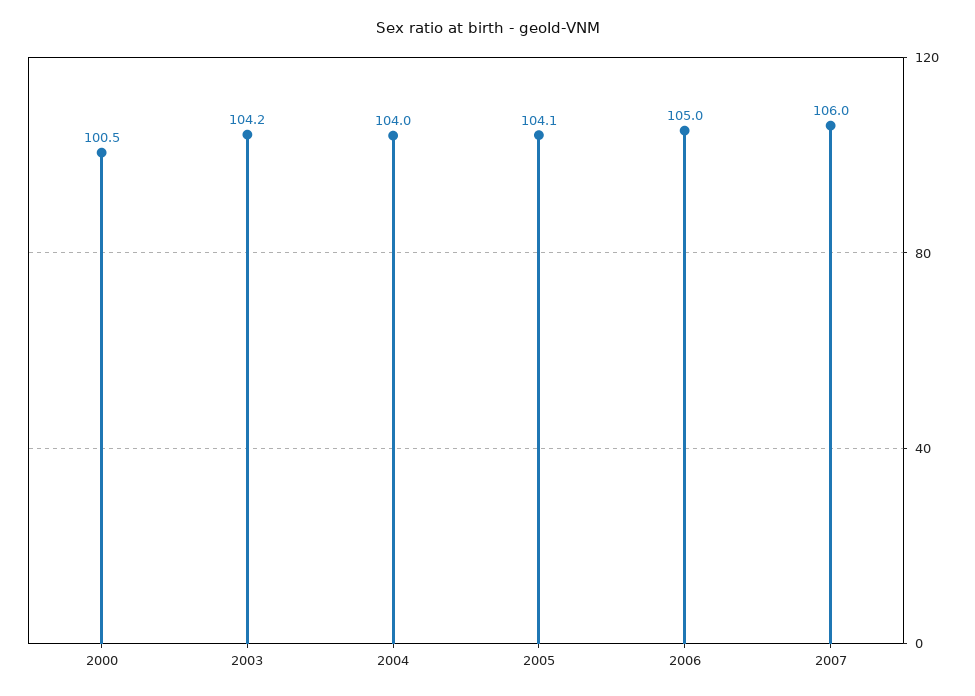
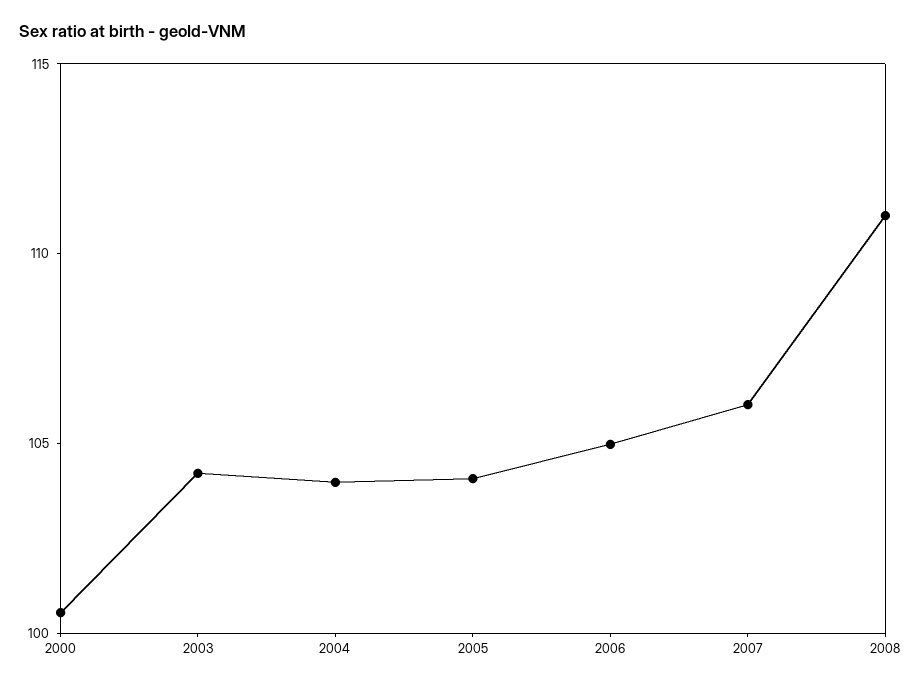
2008: none -> 111

